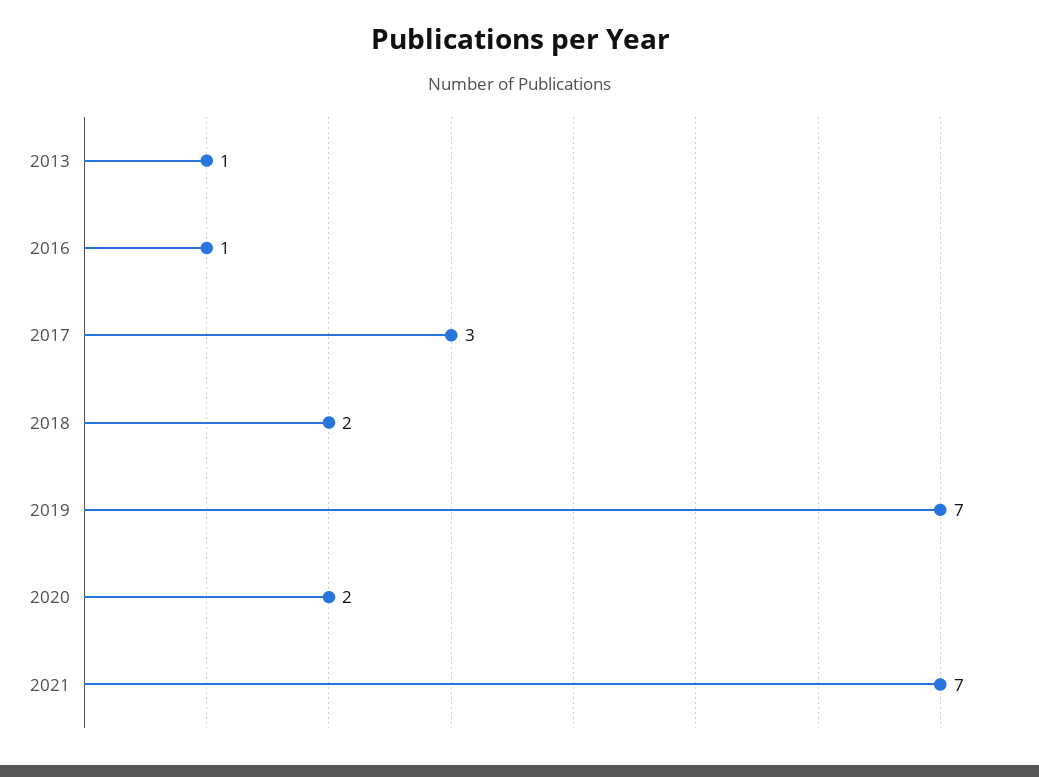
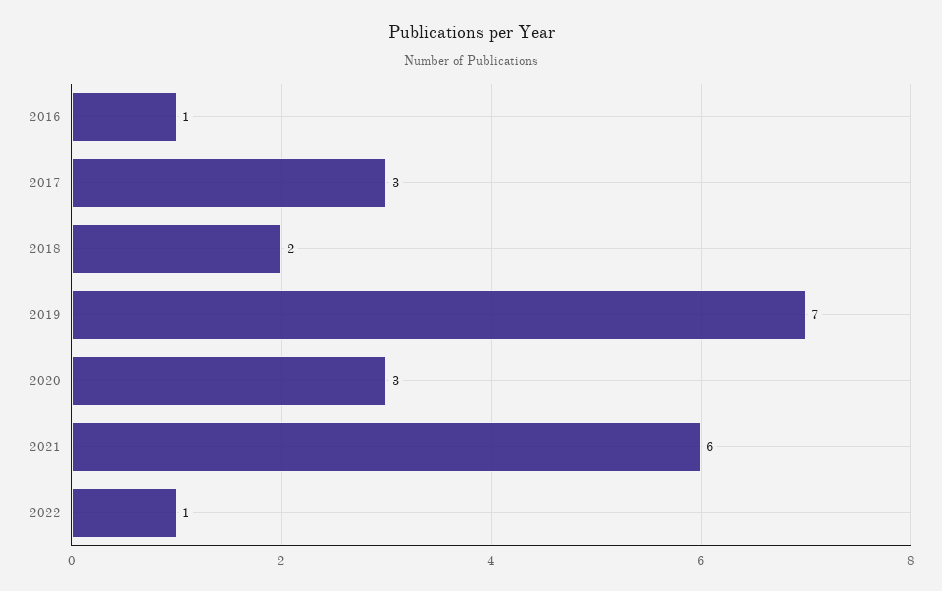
2013: 1 -> none
2020: 2 -> 3
2021: 7 -> 6
2022: none -> 1

